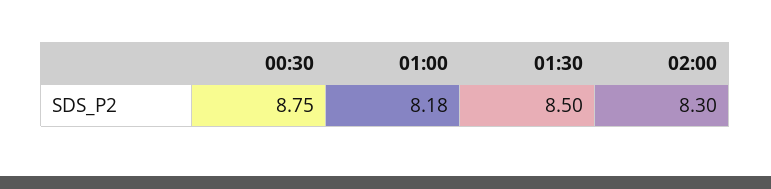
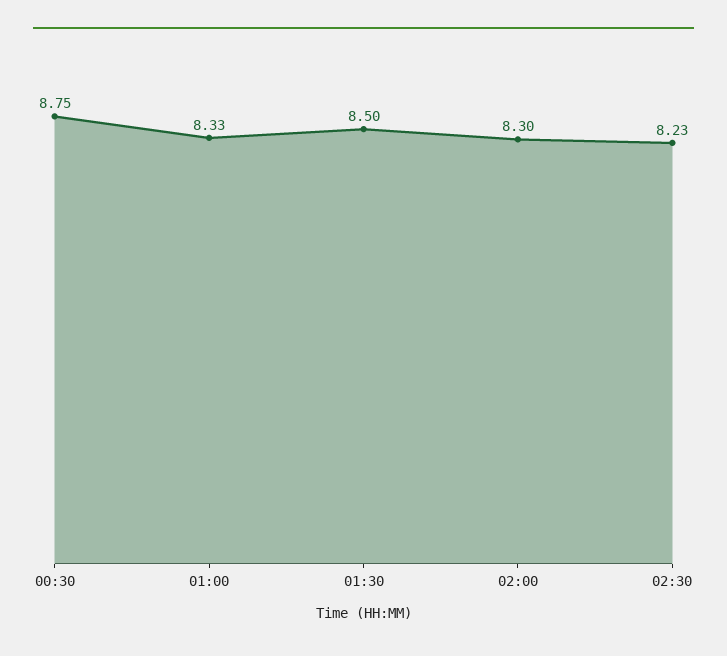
01:00: 8.18 -> 8.33
02:30: none -> 8.23

